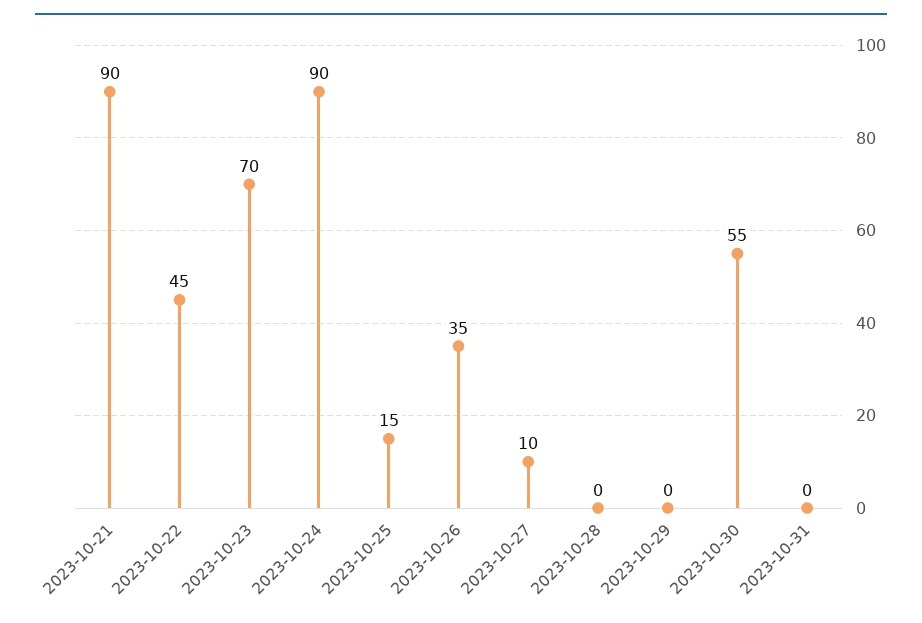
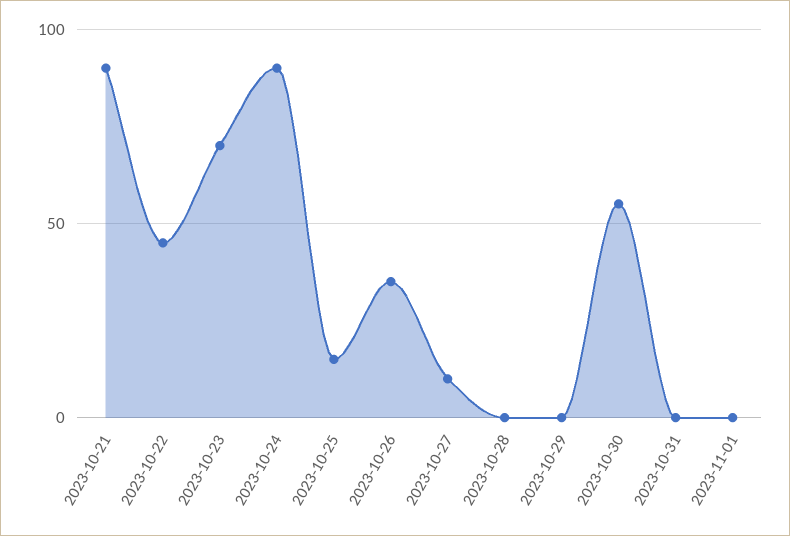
2023-11-01: none -> 0

